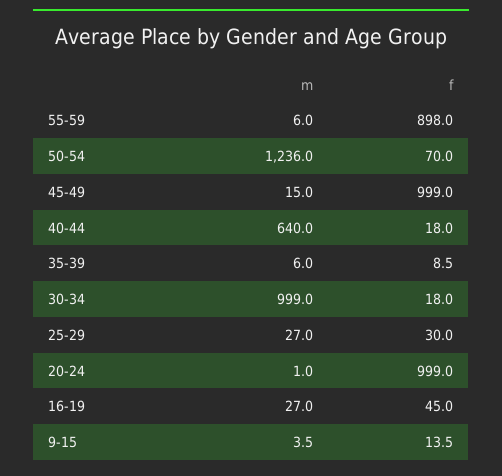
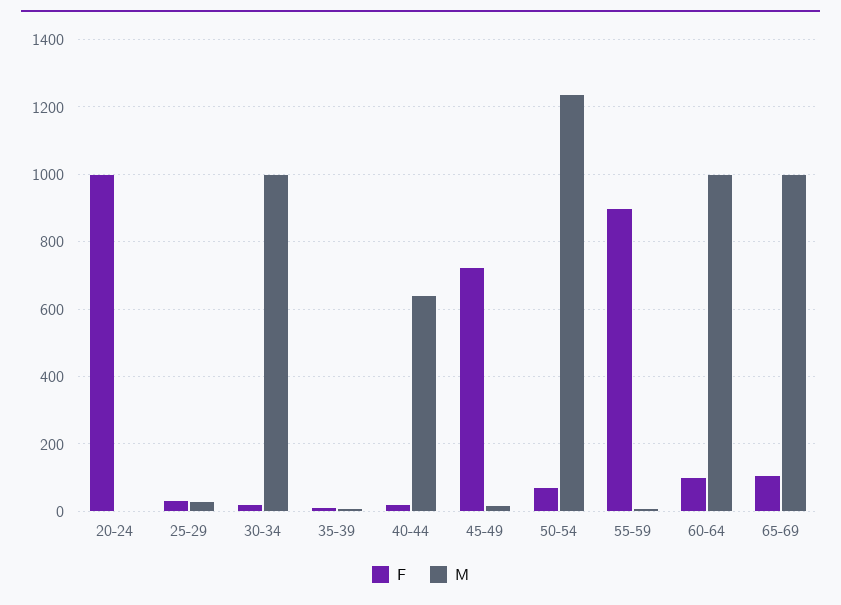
f, 45-49: 999 -> 720
m, 16-19: 27 -> none
f, 16-19: 45 -> none
m, 9-15: 3.5 -> none
f, 9-15: 13.5 -> none
f, 60-64: none -> 100
m, 60-64: none -> 1000
f, 65-69: none -> 100
m, 65-69: none -> 1000

